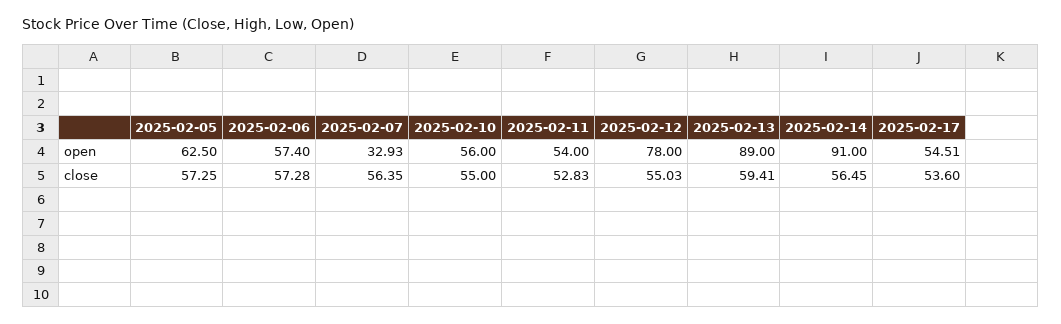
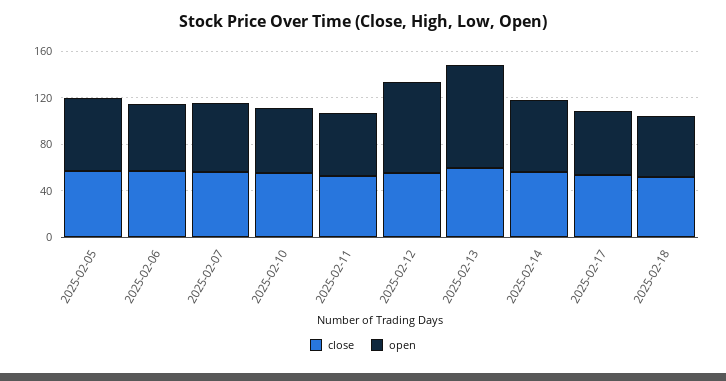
open, 2025-02-07: 32.93 -> 60
open, 2025-02-14: 91 -> 60
close, 2025-02-18: none -> 50
open, 2025-02-18: none -> 50

